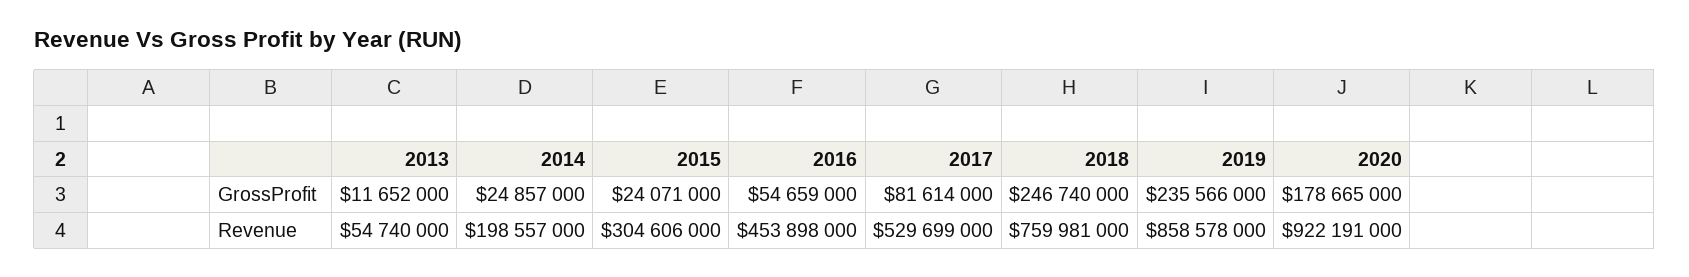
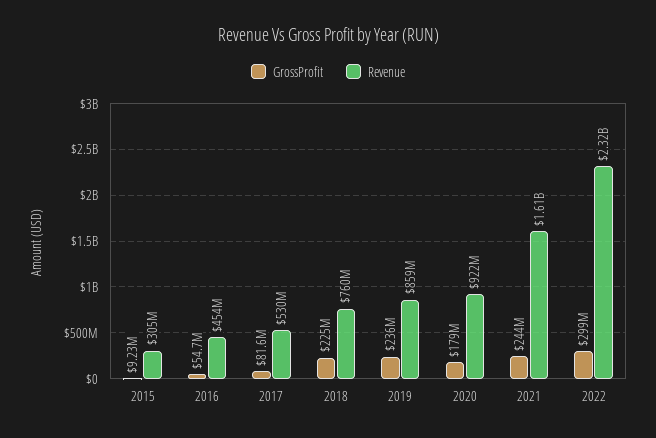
GrossProfit, 2013: 11652000 -> none
GrossProfit, 2014: 24857000 -> none
GrossProfit, 2015: 24071000 -> 9230000
GrossProfit, 2018: 246740000 -> 225000000
Revenue, 2013: 54740000 -> none
Revenue, 2014: 198557000 -> none
GrossProfit, 2021: none -> 244000000
Revenue, 2021: none -> 1610000000
GrossProfit, 2022: none -> 299000000
Revenue, 2022: none -> 2320000000

